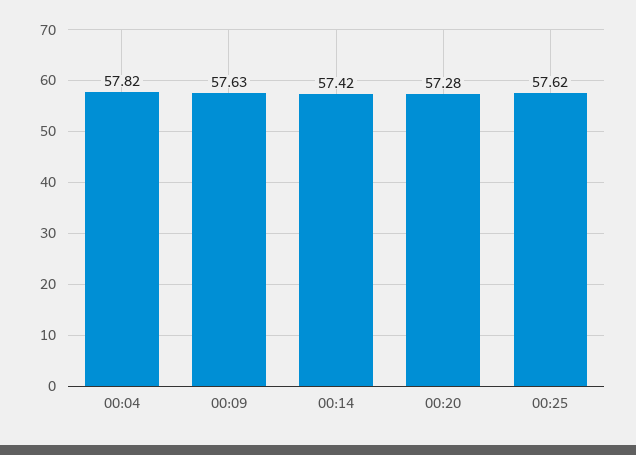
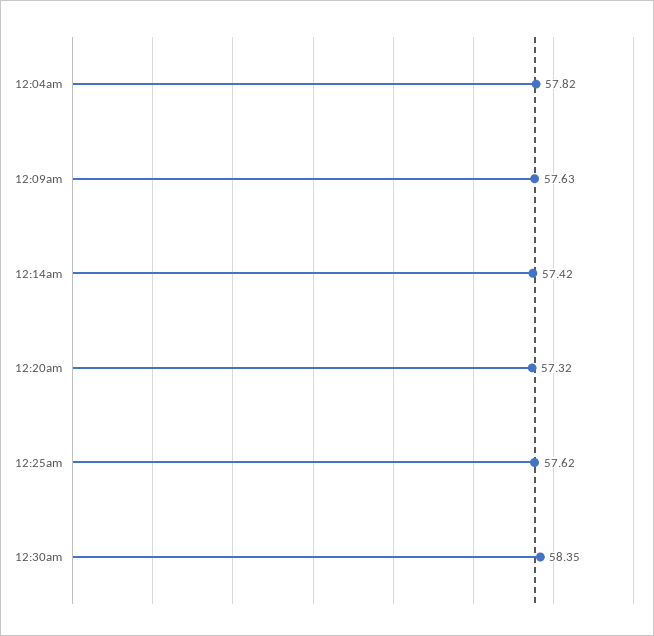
00:20: 57.28 -> 57.32
12:30am: none -> 58.35

